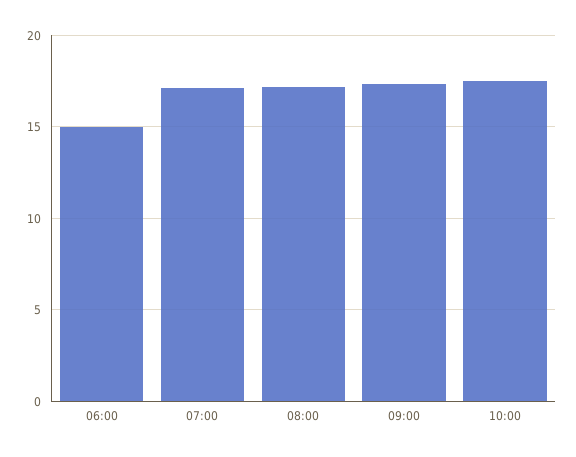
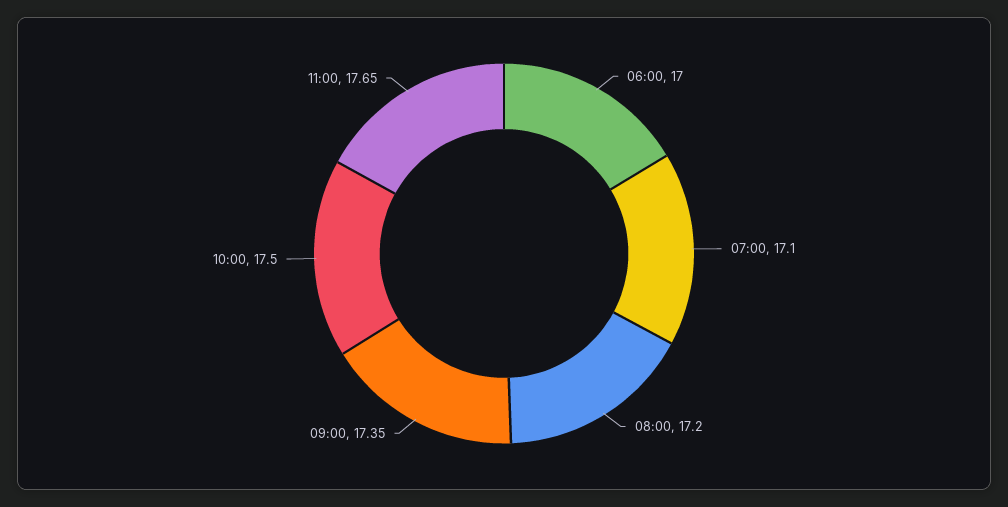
06:00: 15 -> 17
11:00: none -> 17.65

